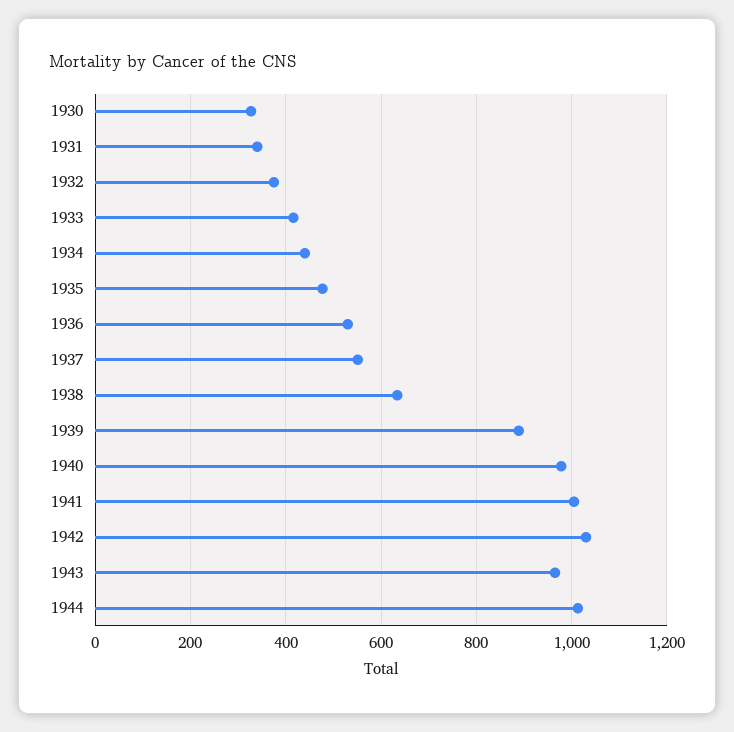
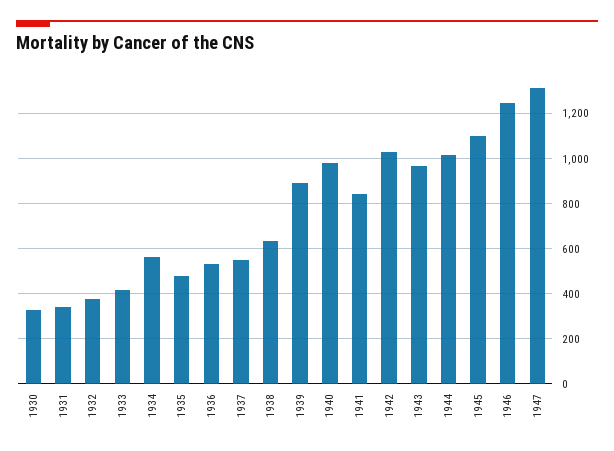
1934: 440 -> 550
1941: 1000 -> 850
1945: none -> 1100
1946: none -> 1250
1947: none -> 1300

